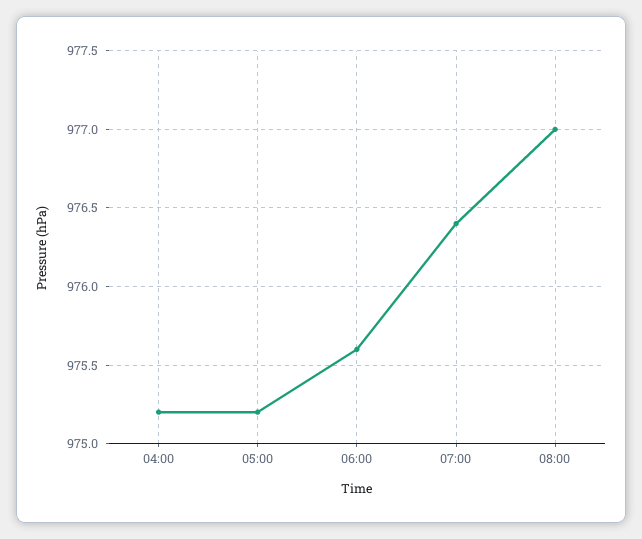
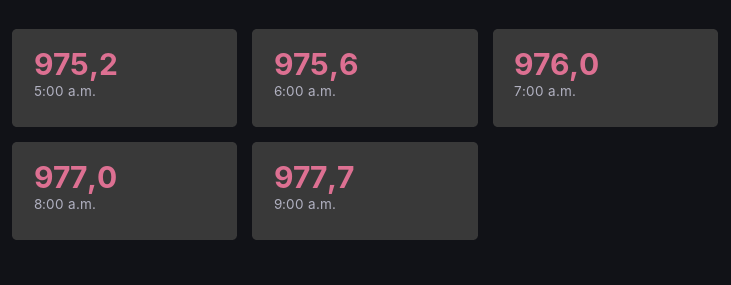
04:00: 975.2 -> none
07:00: 976.4 -> 976
9:00 a.m.: none -> 977.7

